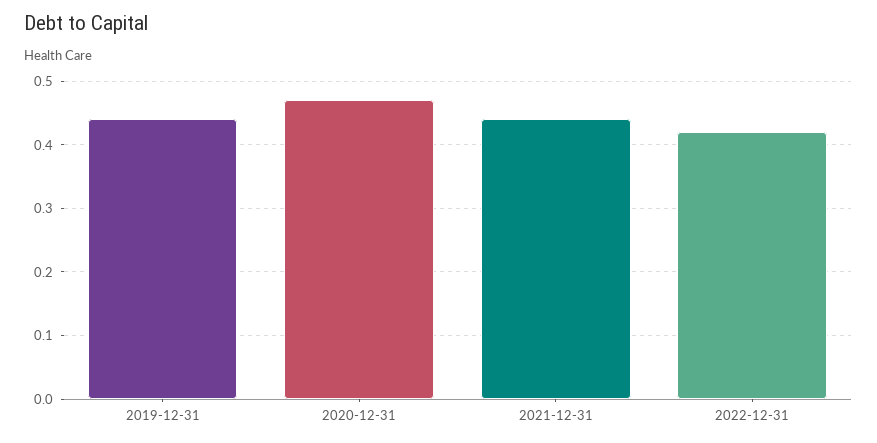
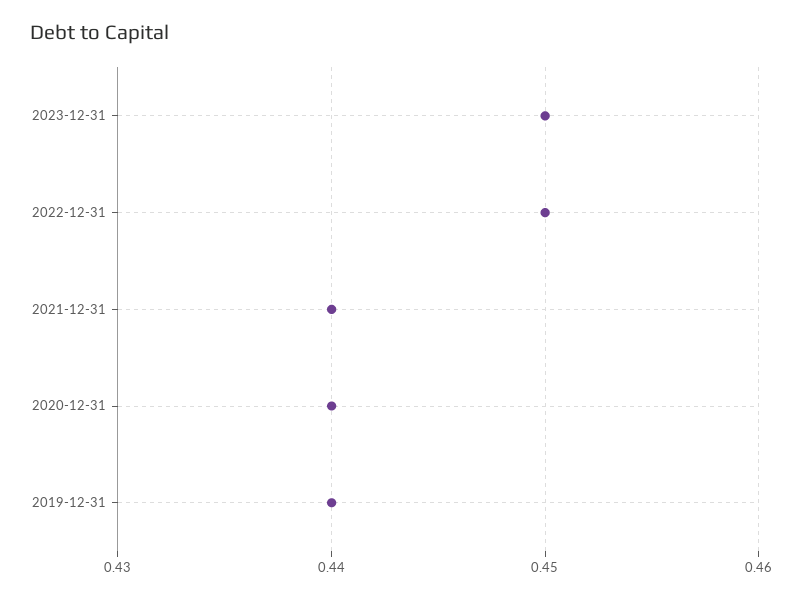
2020-12-31: 0.47 -> 0.44
2022-12-31: 0.42 -> 0.45
2023-12-31: none -> 0.45

